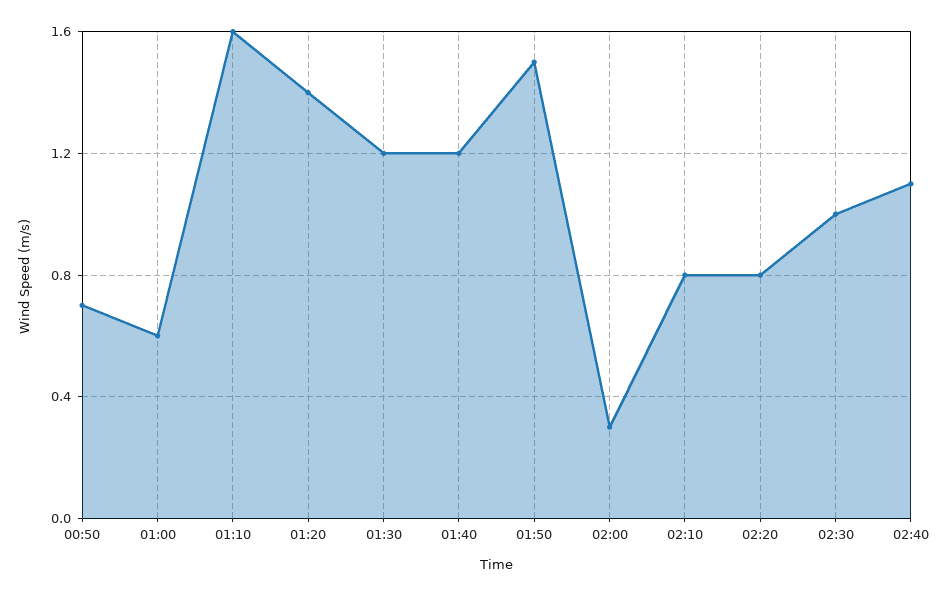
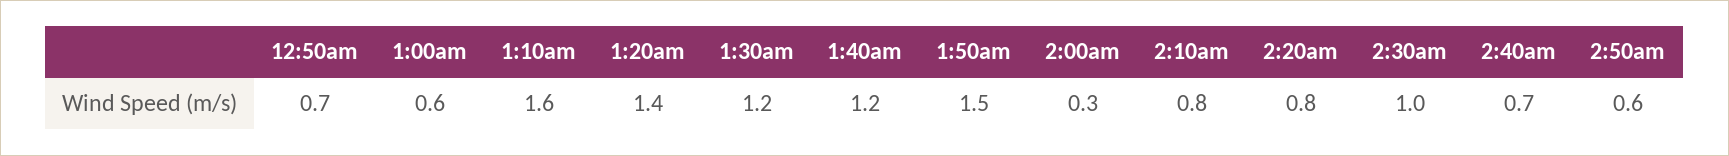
02:40: 1.1 -> 0.7
2:50am: none -> 0.6

